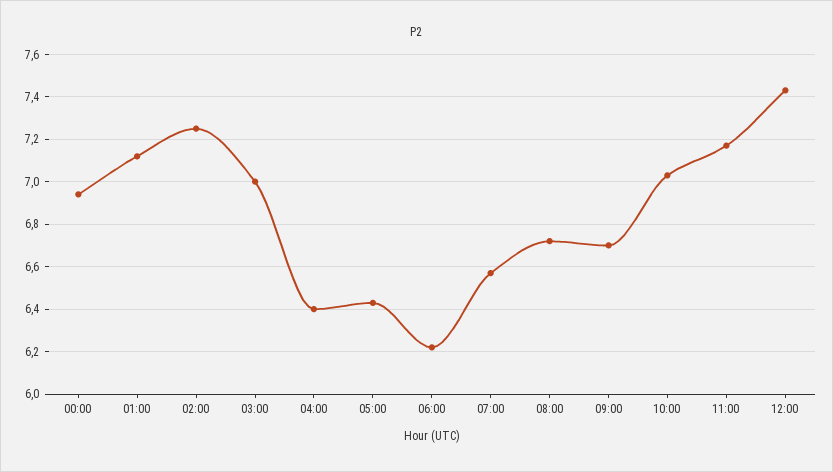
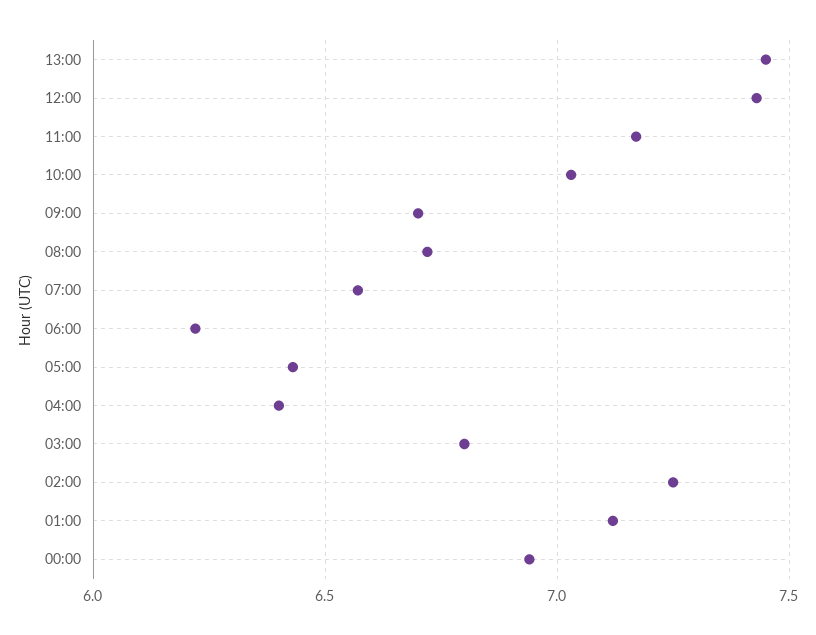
03:00: 7 -> 6.8
13:00: none -> 7.45

